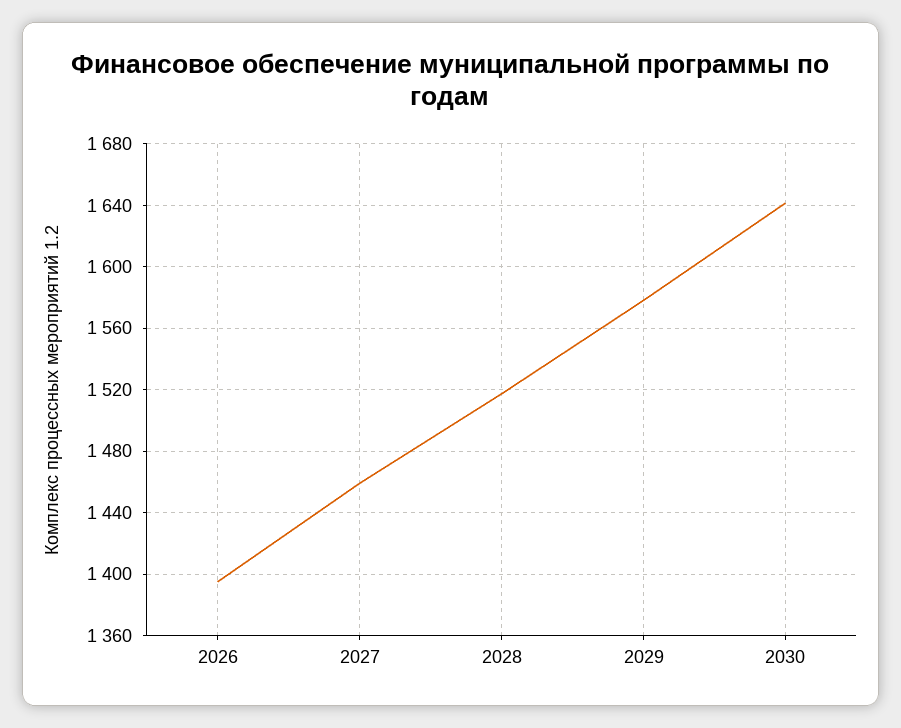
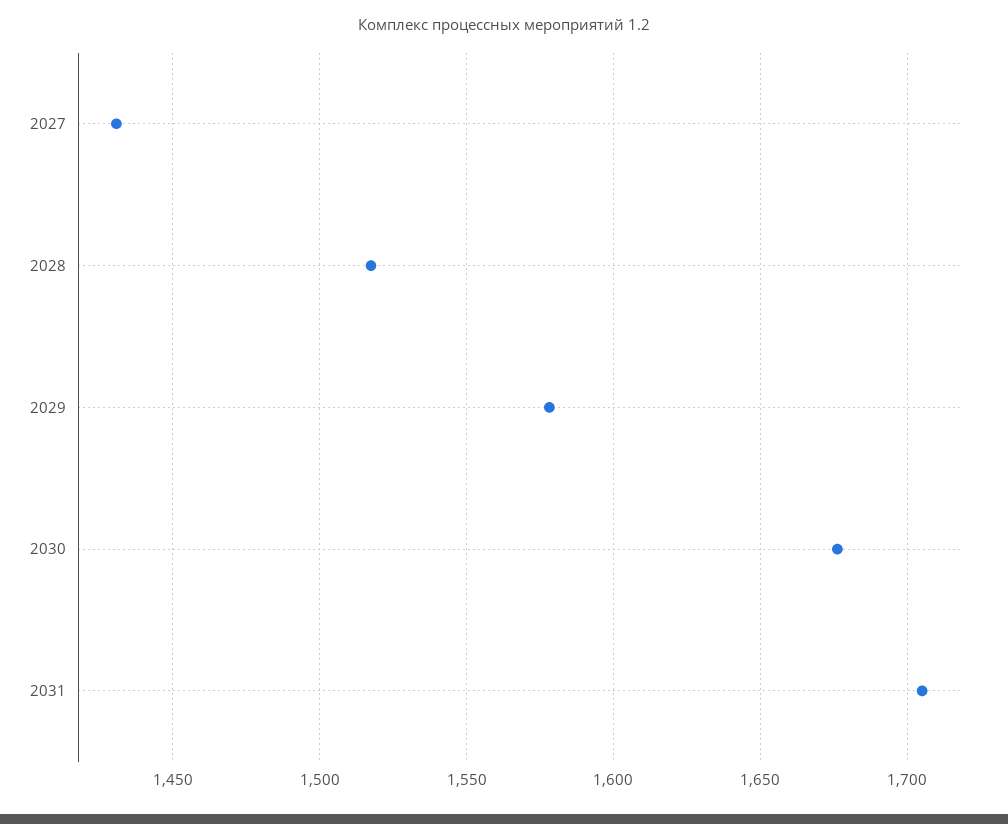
2026: 1395 -> none
2027: 1460 -> 1430
2030: 1640 -> 1675
2031: none -> 1705

